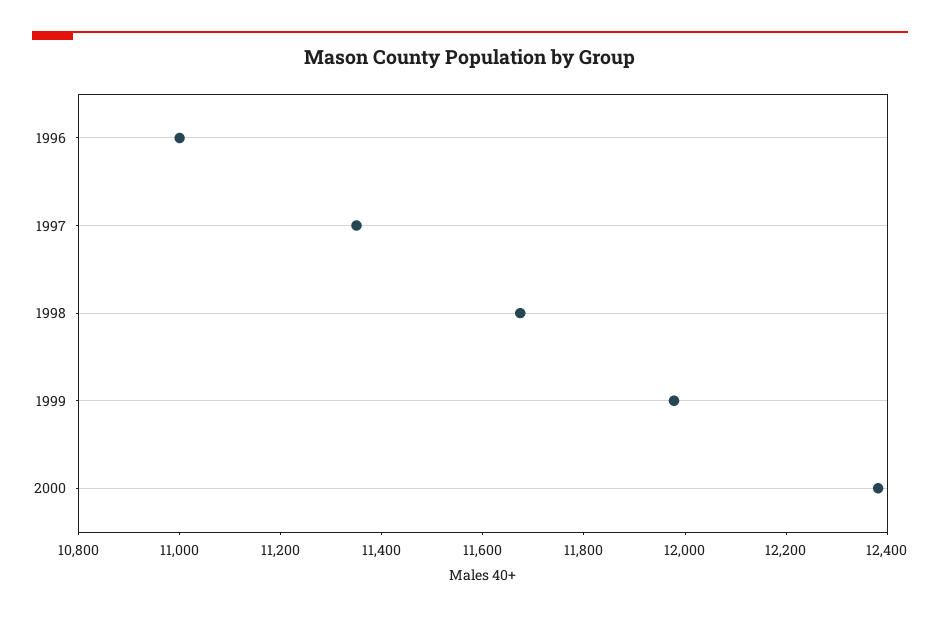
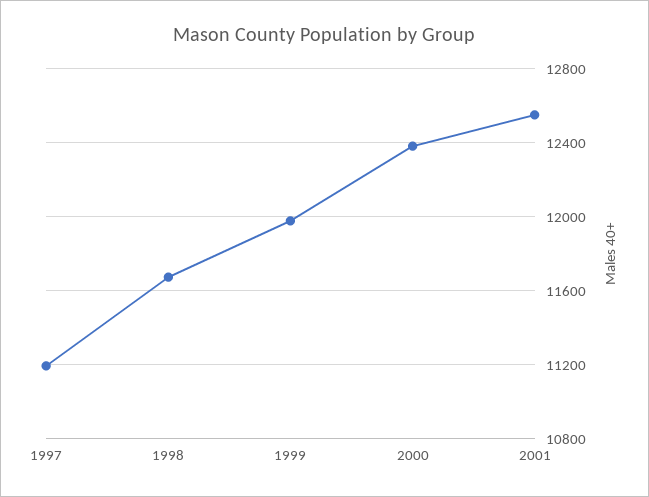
1996: 11000 -> none
1997: 11350 -> 11200
2001: none -> 12550

